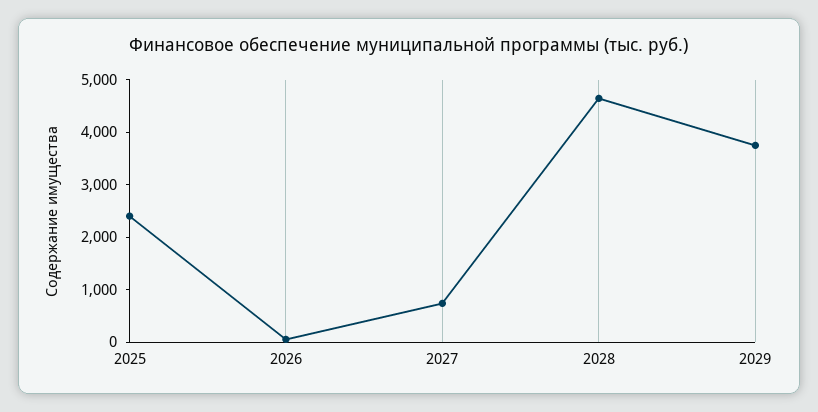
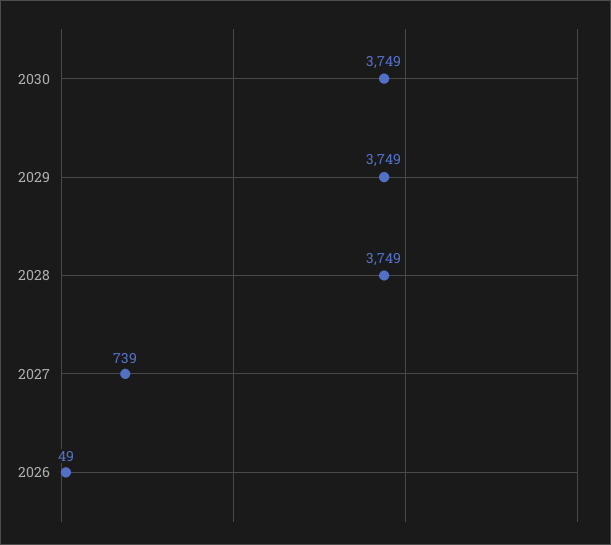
2025: 2400 -> none
2028: 4600 -> 3749
2030: none -> 3749

